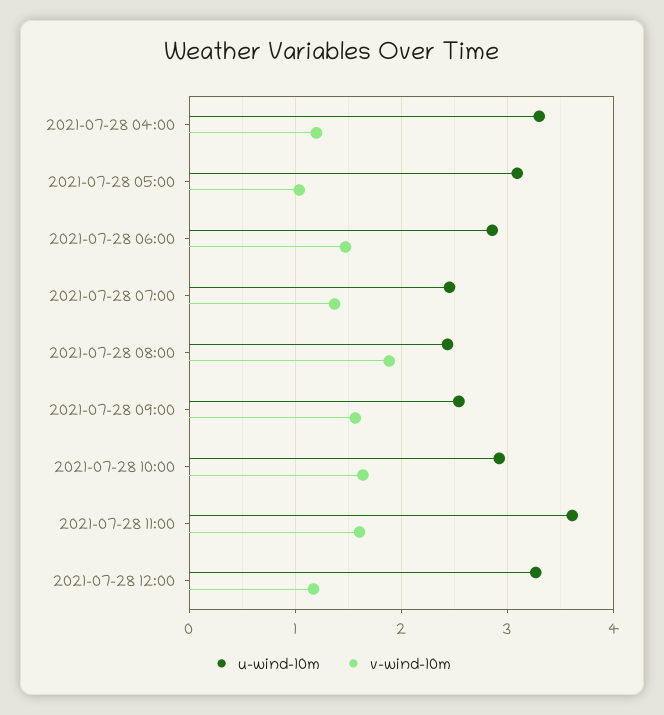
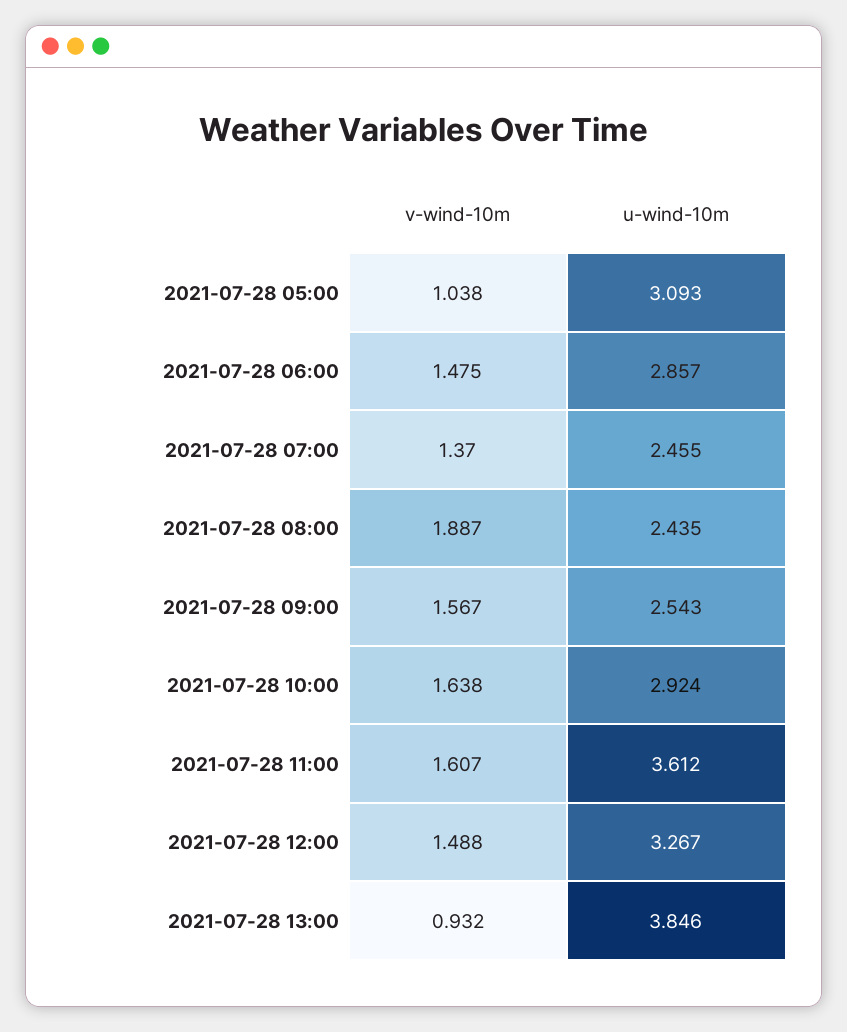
u-wind-10m, 2021-07-28 04:00: 3.3 -> none
v-wind-10m, 2021-07-28 04:00: 1.2 -> none
v-wind-10m, 2021-07-28 12:00: 1.2 -> 1.488
v-wind-10m, 2021-07-28 13:00: none -> 0.932
u-wind-10m, 2021-07-28 13:00: none -> 3.846

